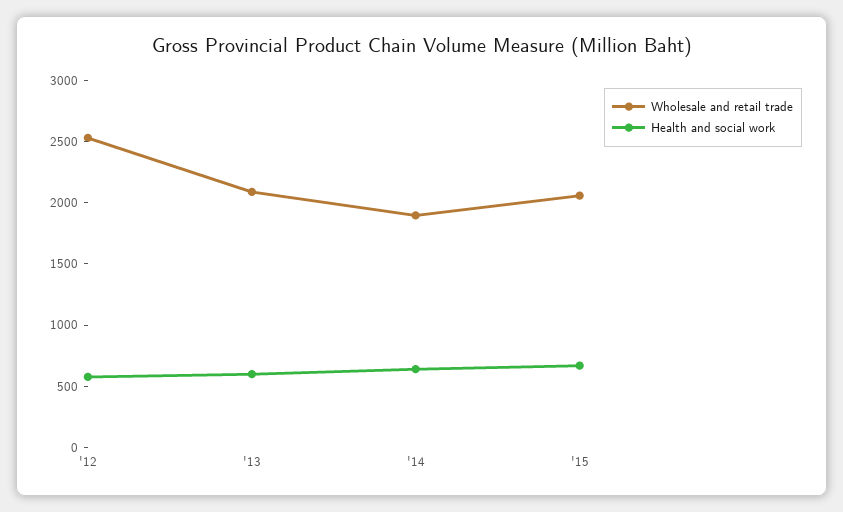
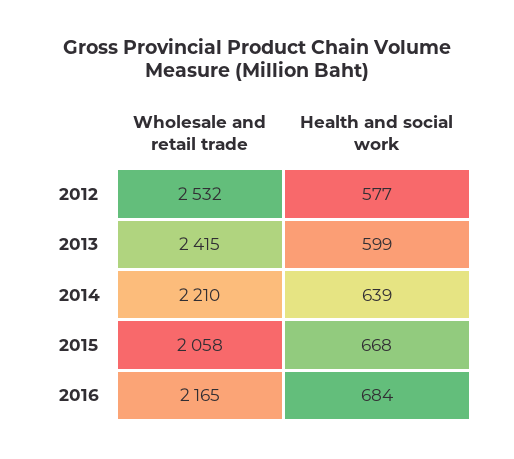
Wholesale and retail trade, '13: 2100 -> 2415
Wholesale and retail trade, '14: 1900 -> 2210
Wholesale and retail trade, 2016: none -> 2165
Health and social work, 2016: none -> 684

